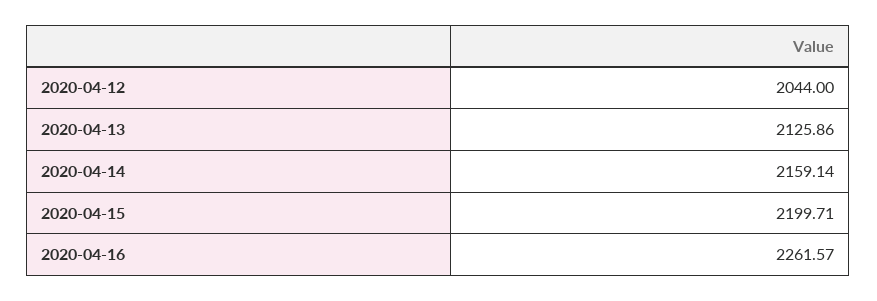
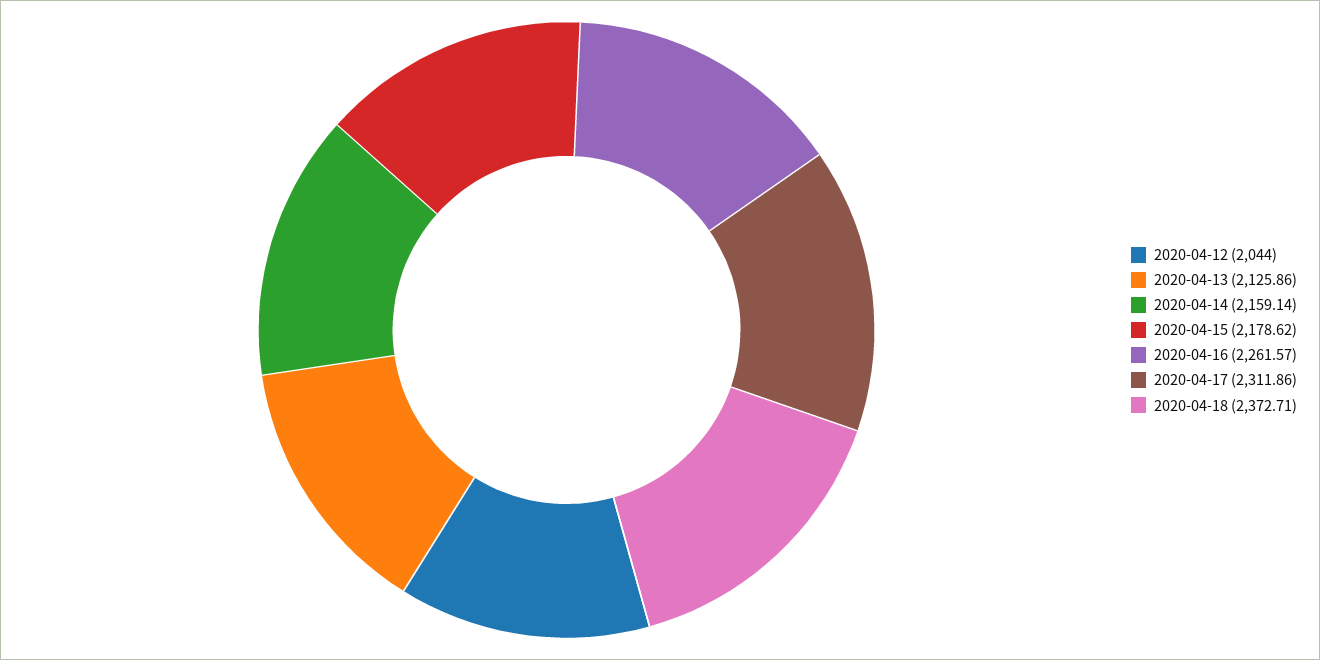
2020-04-15: 2199.71 -> 2178.62
2020-04-17: none -> 2311.86
2020-04-18: none -> 2372.71

